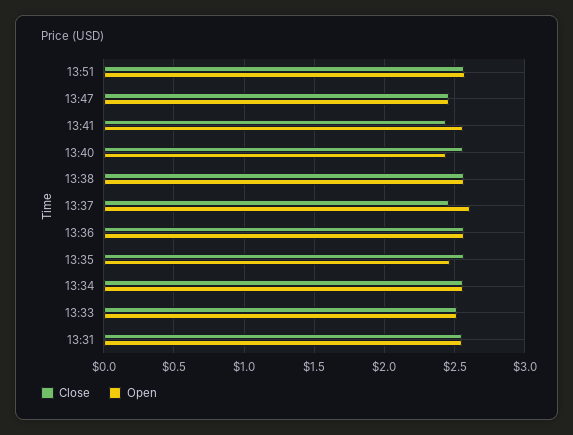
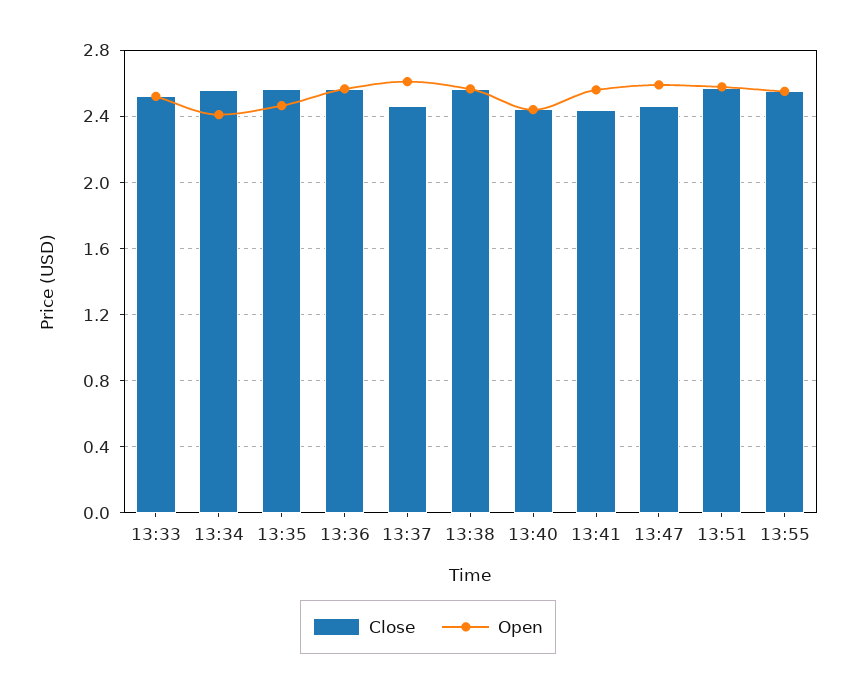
Open, 13:47: 2.45 -> 2.6
Close, 13:40: 2.55 -> 2.45
Open, 13:34: 2.55 -> 2.4
Close, 13:31: 2.55 -> none
Open, 13:31: 2.55 -> none
Close, 13:55: none -> 2.55
Open, 13:55: none -> 2.55

